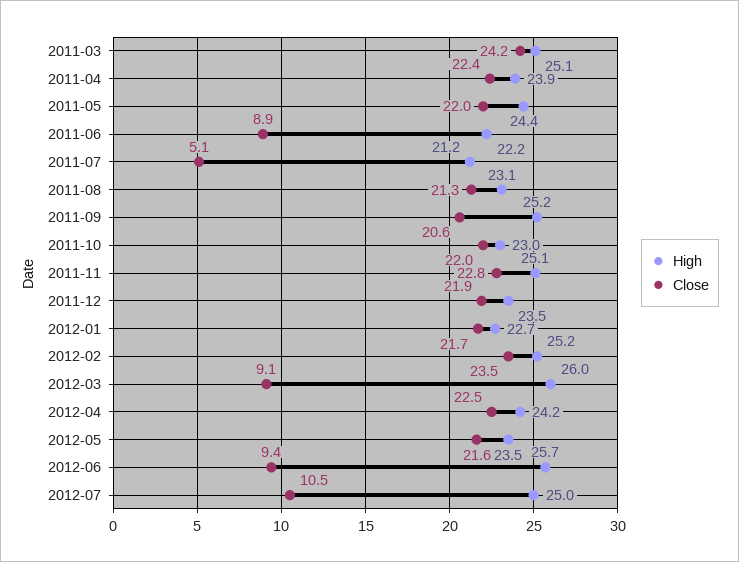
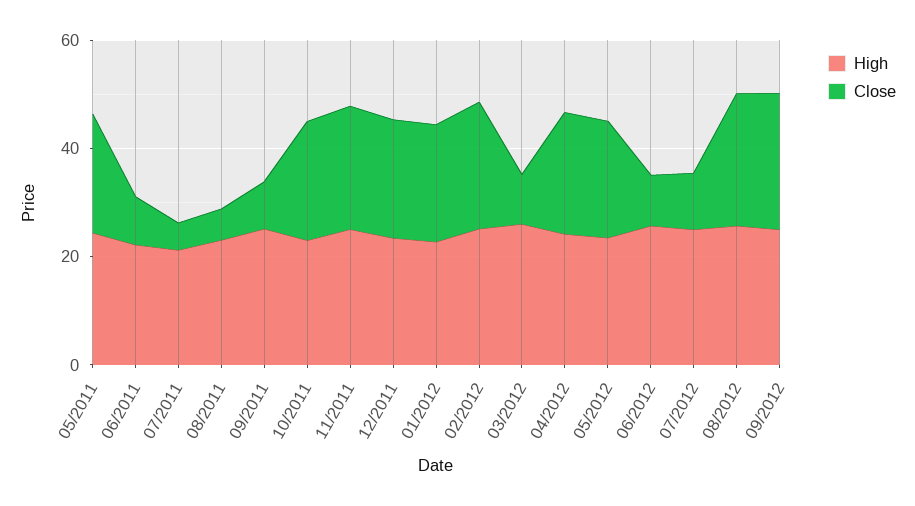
High, 2011-03: 25.1 -> none
Close, 2011-03: 24.2 -> none
High, 2011-04: 23.9 -> none
Close, 2011-04: 22.4 -> none
Close, 2011-08: 21.3 -> 5
Close, 2011-09: 20.6 -> 10
High, 08/2012: none -> 25
Close, 08/2012: none -> 25
High, 09/2012: none -> 25
Close, 09/2012: none -> 25

